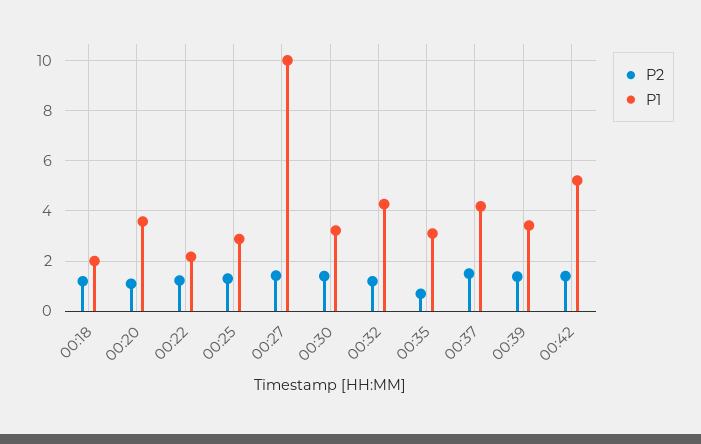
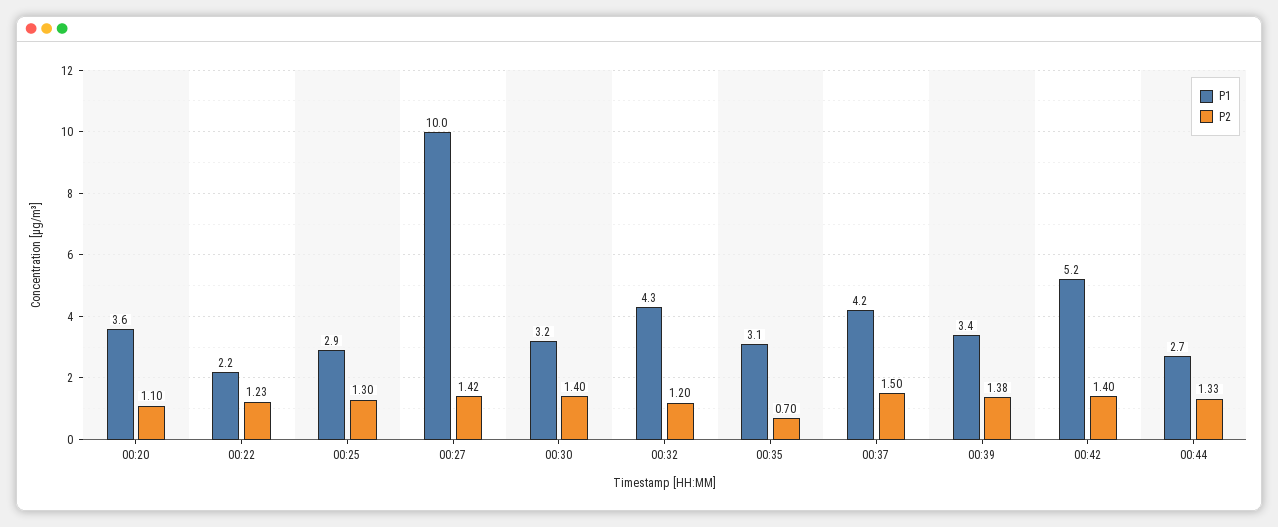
P2, 00:18: 1.25 -> none
P1, 00:18: 2 -> none
P1, 00:44: none -> 2.7
P2, 00:44: none -> 1.33

